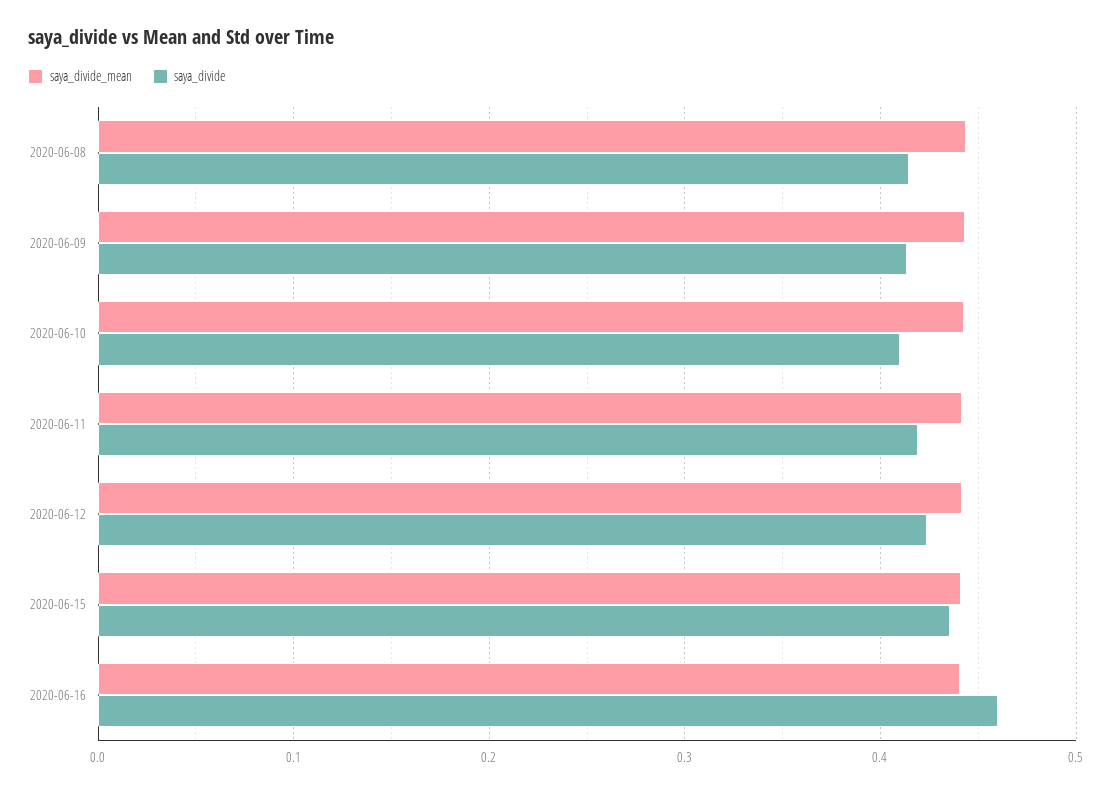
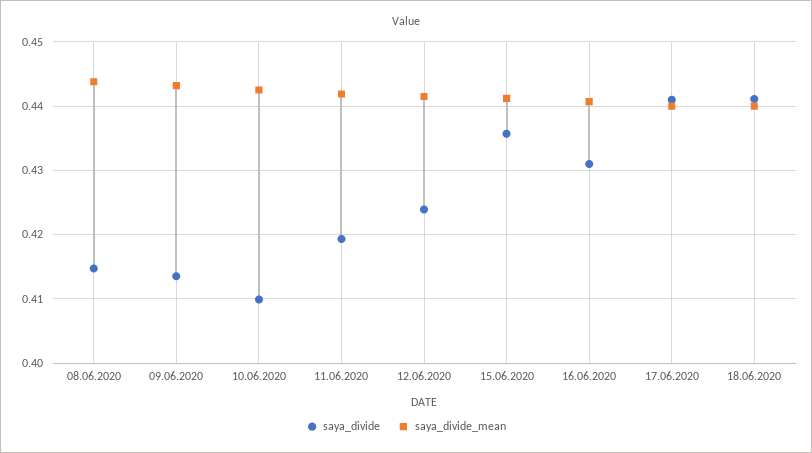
saya_divide, 2020-06-16: 0.46 -> 0.431
saya_divide, 17.06.2020: none -> 0.441
saya_divide_mean, 17.06.2020: none -> 0.44
saya_divide, 18.06.2020: none -> 0.441
saya_divide_mean, 18.06.2020: none -> 0.44

